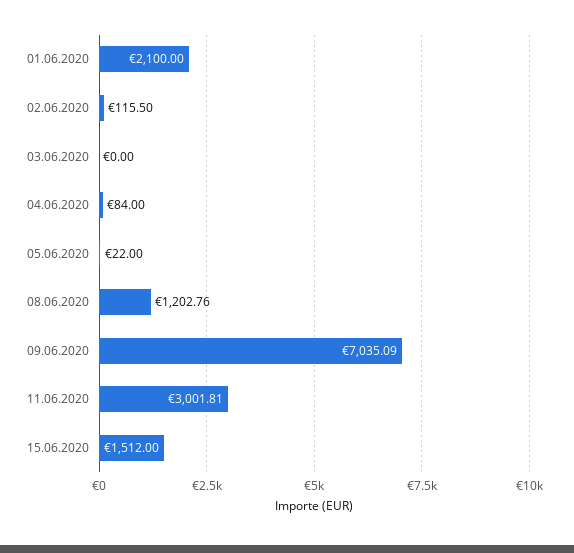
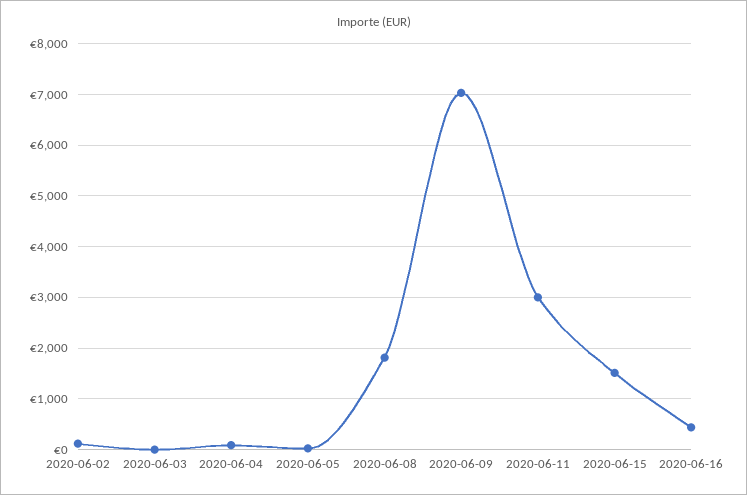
01.06.2020: 2100 -> none
08.06.2020: 1202.76 -> 1800
2020-06-16: none -> 400

